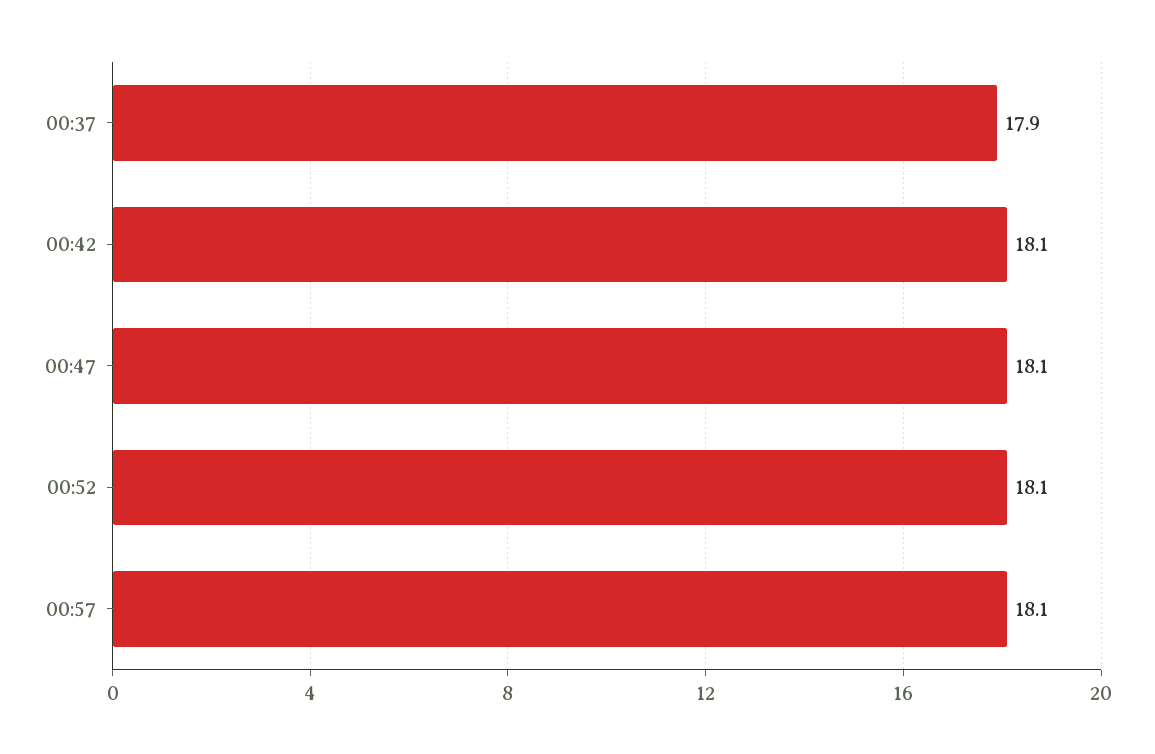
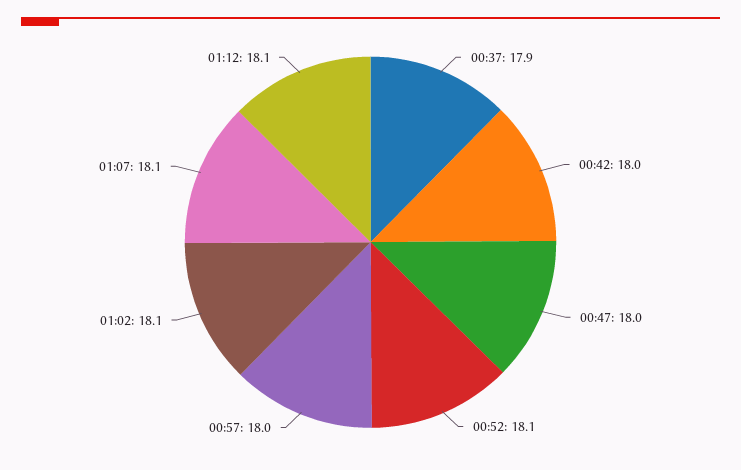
00:42: 18.1 -> 18
00:47: 18.1 -> 18
00:57: 18.1 -> 18
01:02: none -> 18.1
01:07: none -> 18.1
01:12: none -> 18.1

